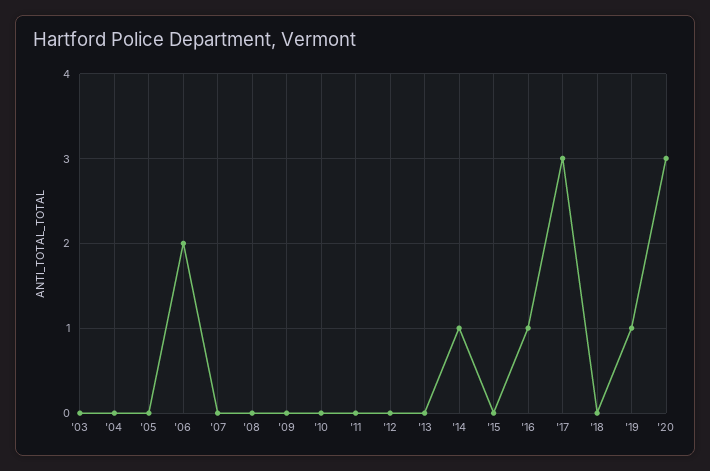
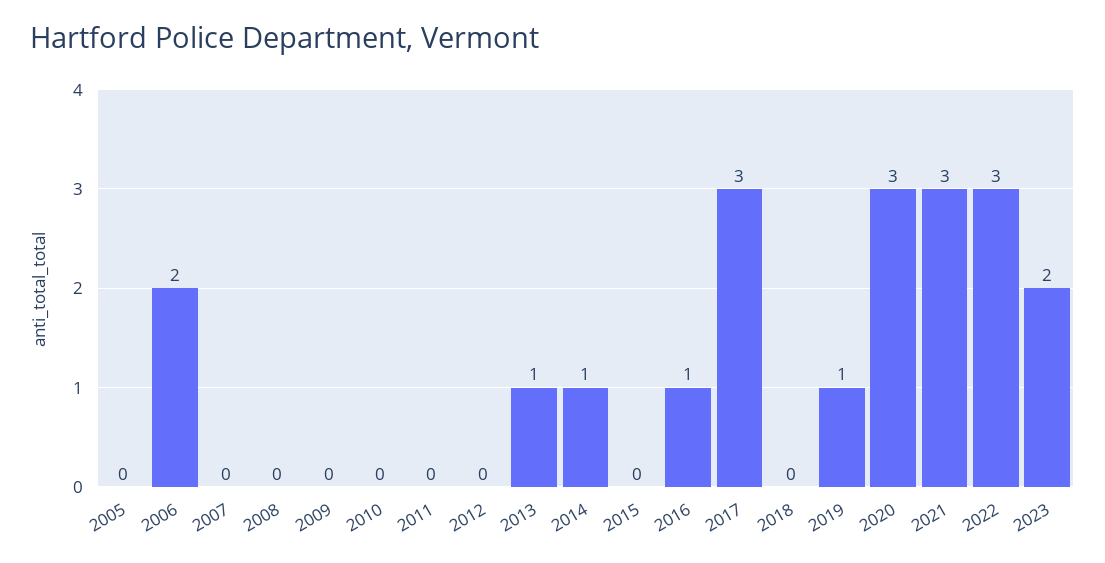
'03: 0 -> none
'04: 0 -> none
'13: 0 -> 1
2021: none -> 3
2022: none -> 3
2023: none -> 2

